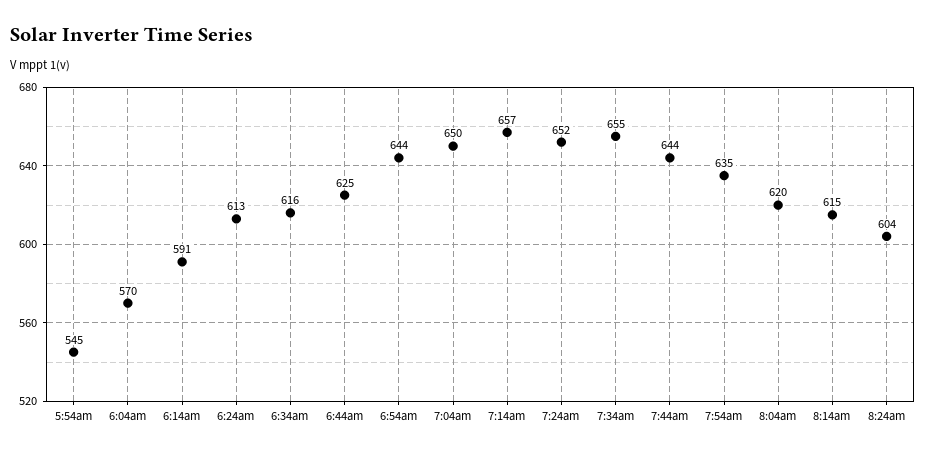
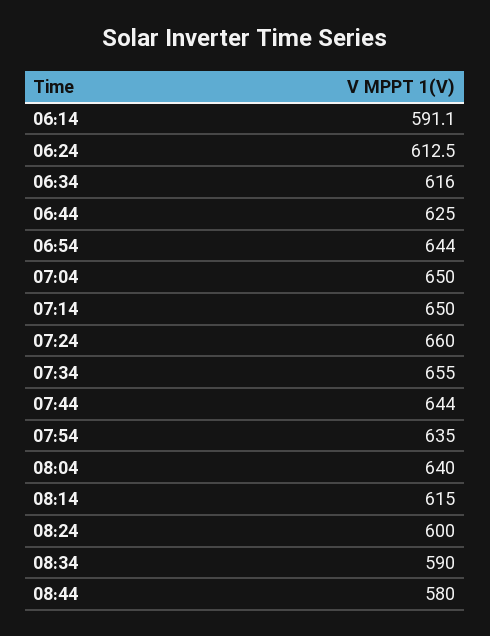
5:54am: 545 -> none
6:04am: 570 -> none
7:14am: 657 -> 650
7:24am: 652 -> 660
8:04am: 620 -> 640
8:24am: 604 -> 600
08:34: none -> 590
08:44: none -> 580

